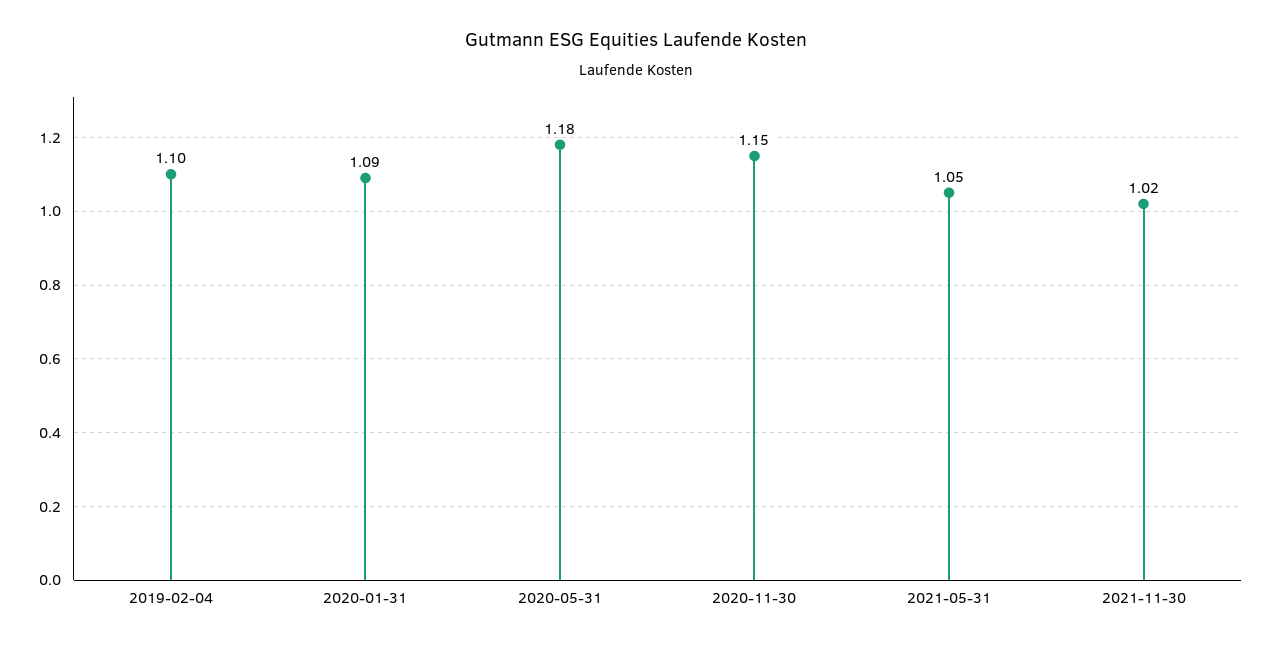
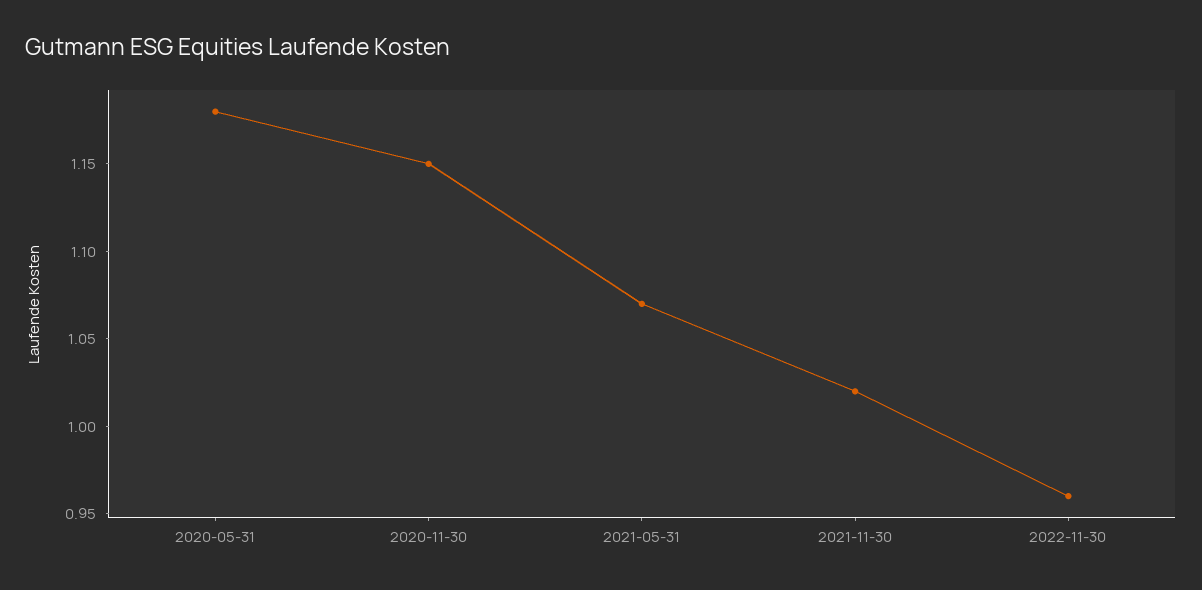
2019-02-04: 1.1 -> none
2020-01-31: 1.09 -> none
2021-05-31: 1.05 -> 1.07
2022-11-30: none -> 0.96

